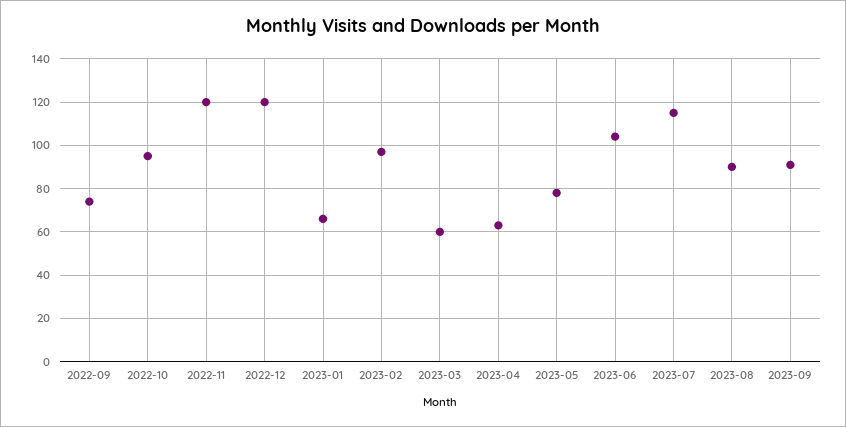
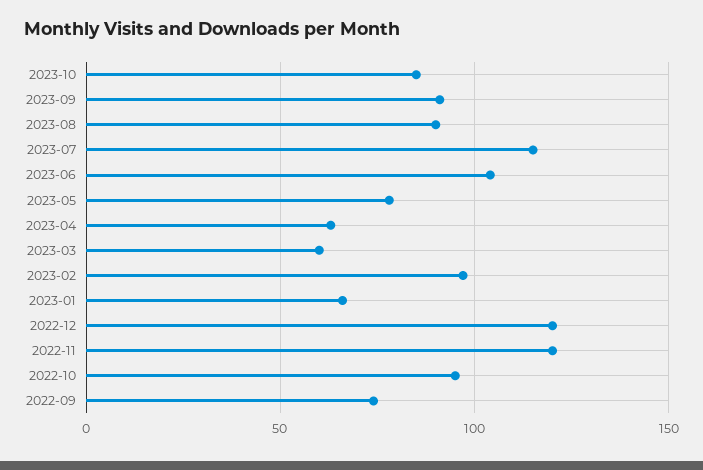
2023-10: none -> 85

